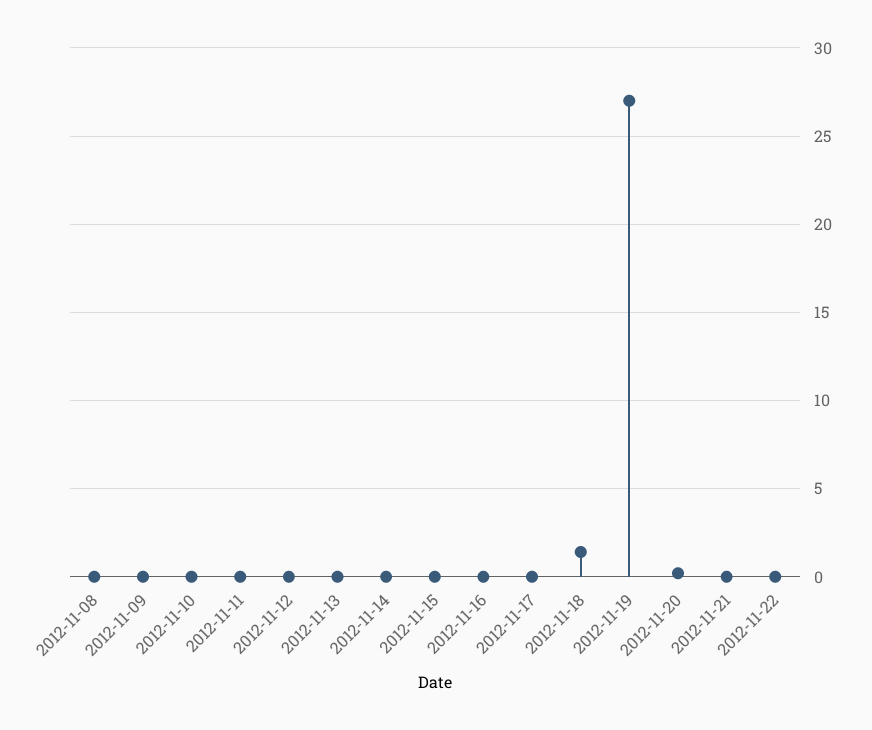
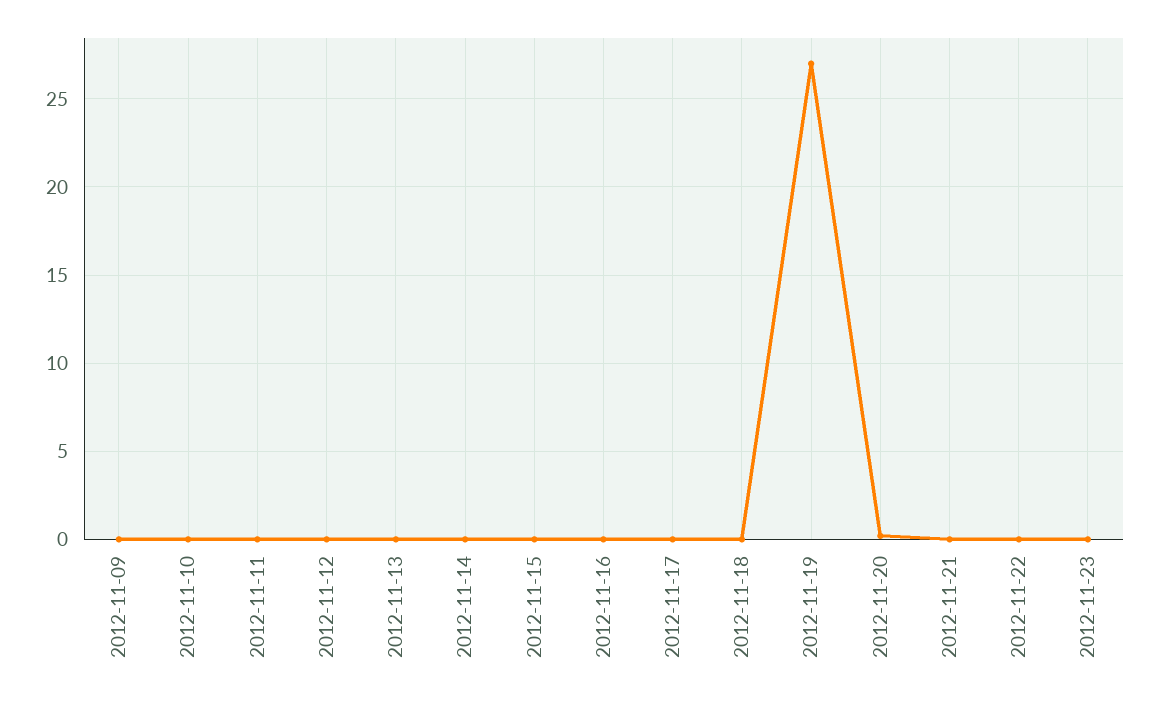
2012-11-08: 0 -> none
2012-11-18: 1.5 -> 0
2012-11-23: none -> 0

